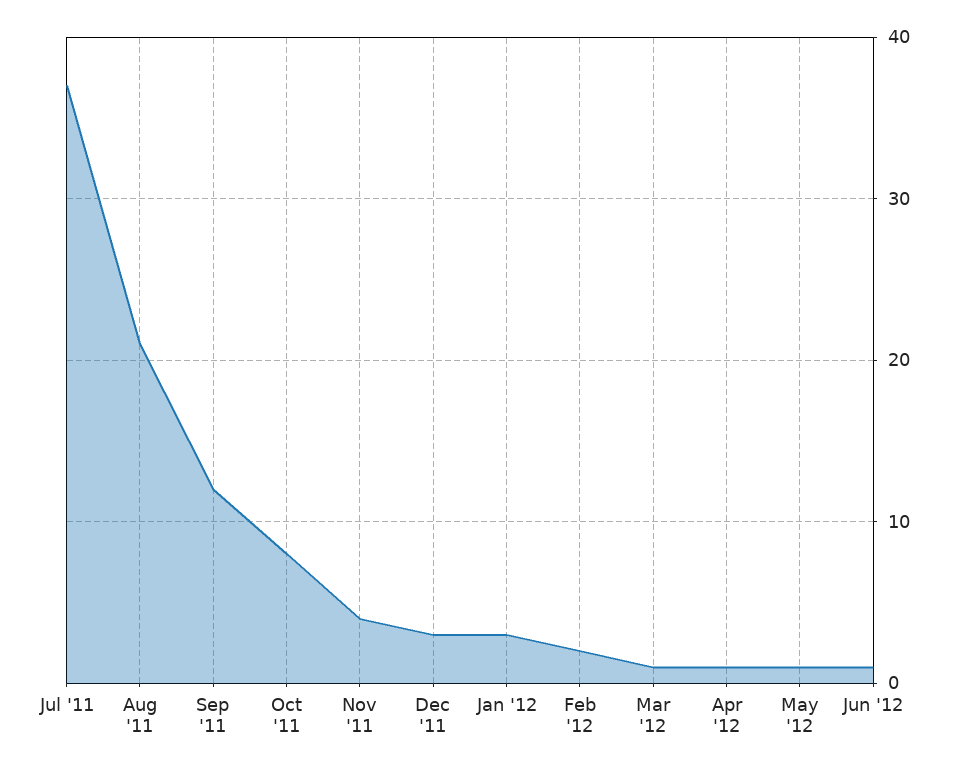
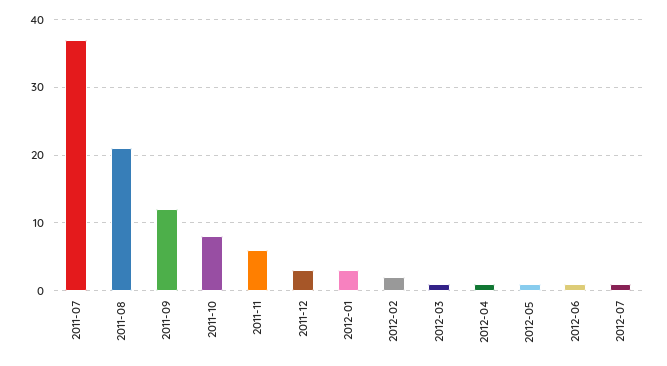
Nov '11: 4 -> 6
2012-07: none -> 1

